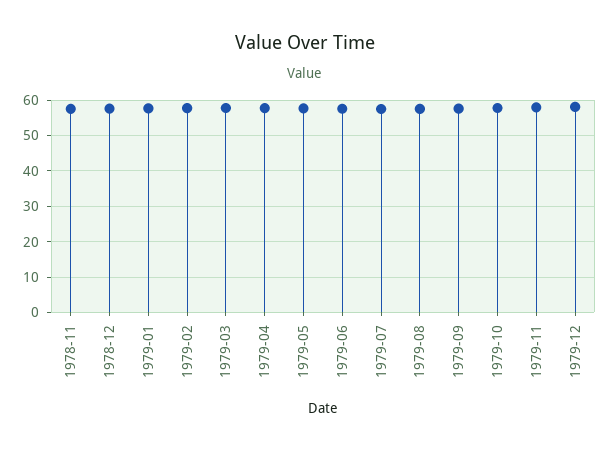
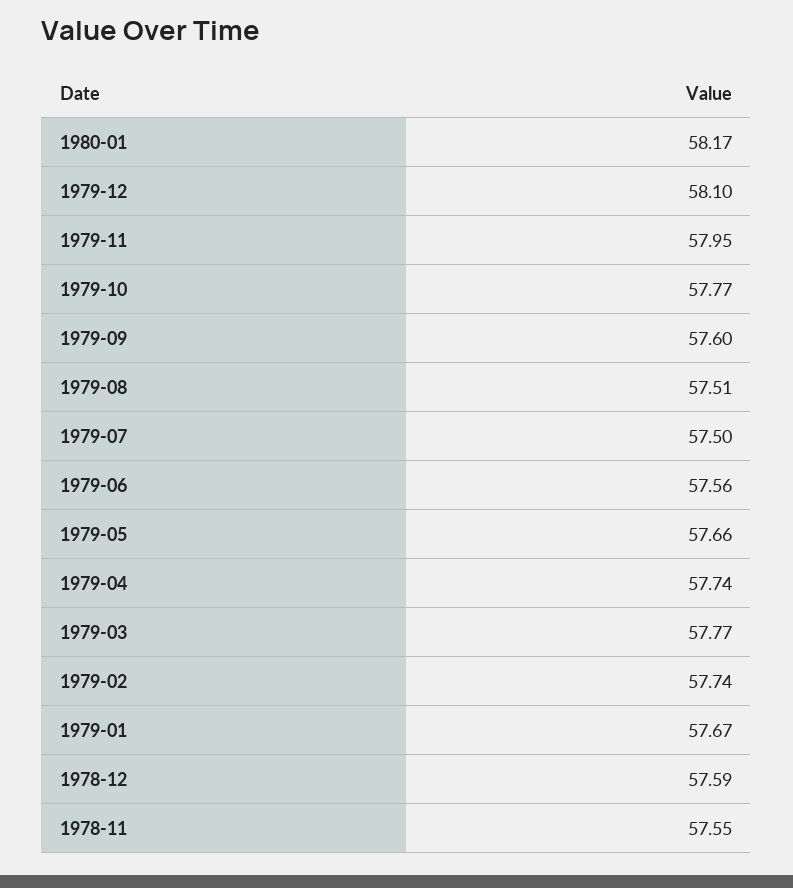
1980-01: none -> 58.17

